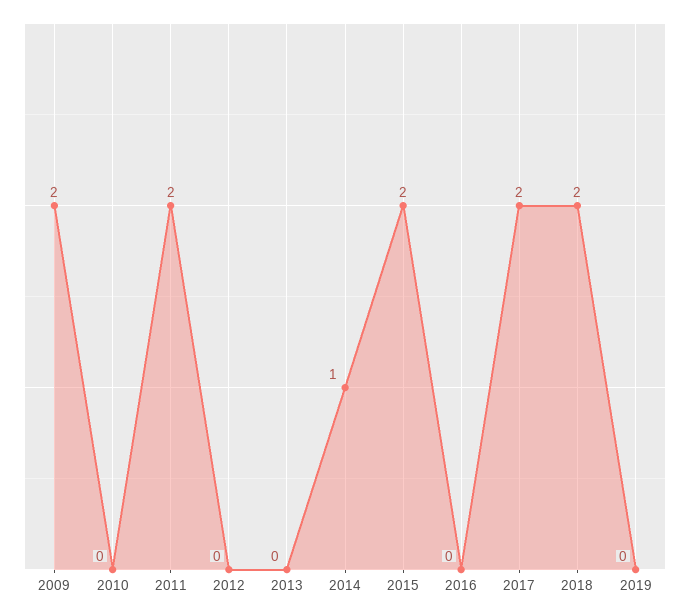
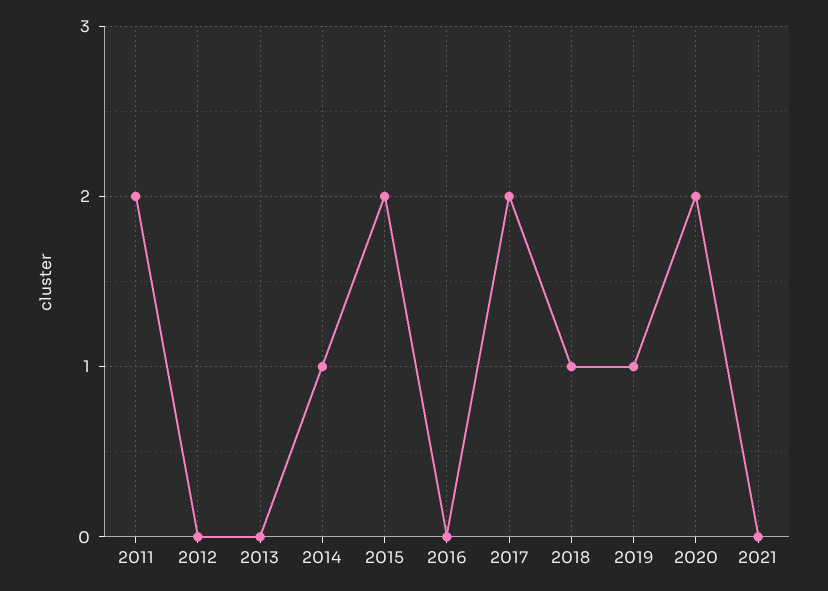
2009: 2 -> none
2010: 0 -> none
2018: 2 -> 1
2019: 0 -> 1
2020: none -> 2
2021: none -> 0

